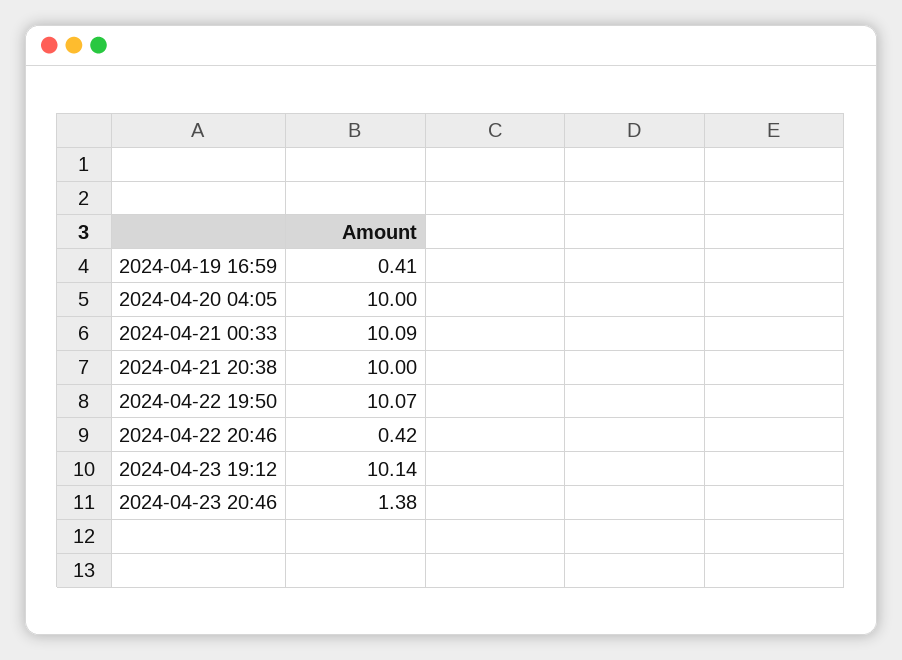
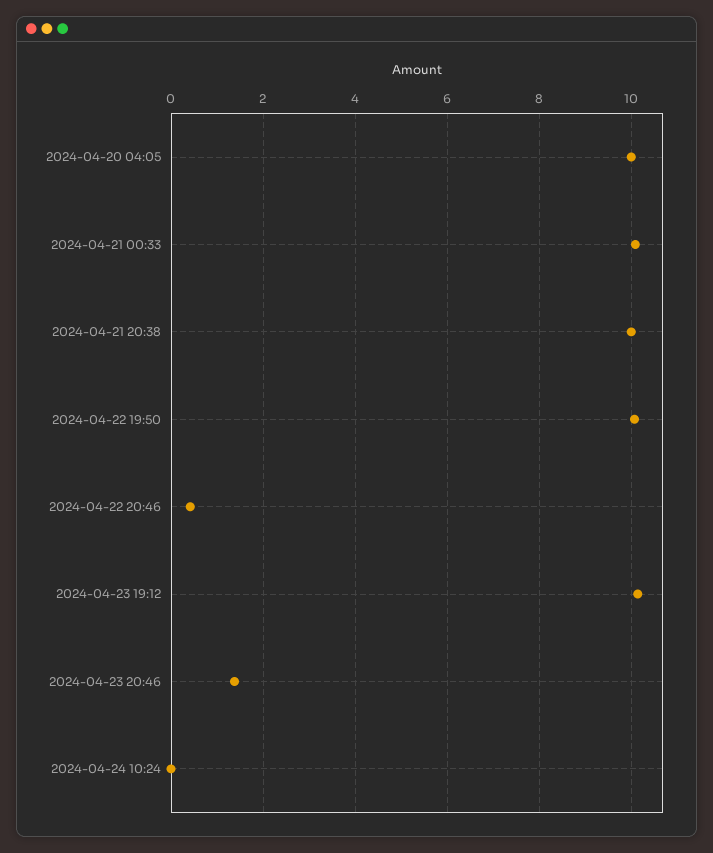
2024-04-19 16:59: 0.41 -> none
2024-04-24 10:24: none -> 0

